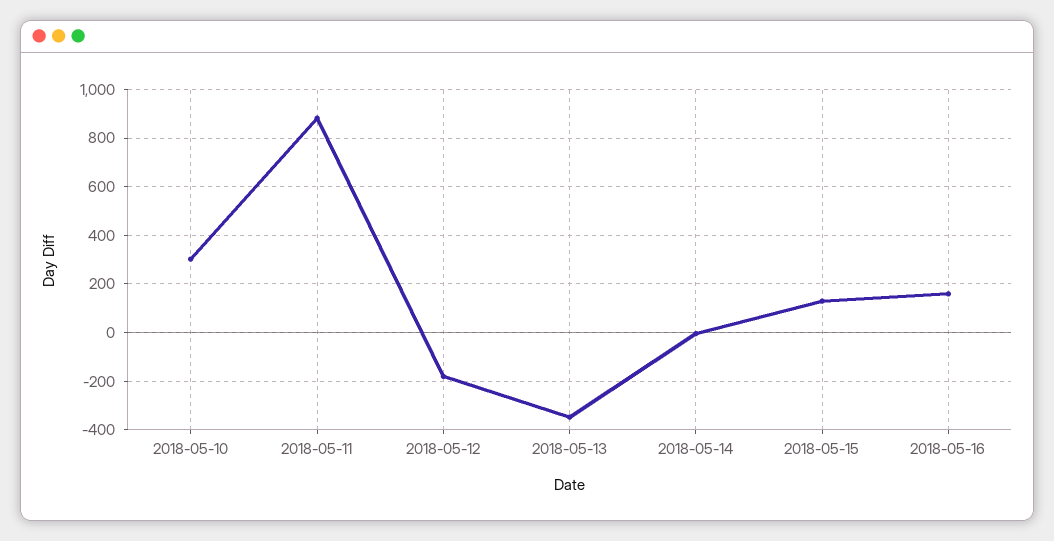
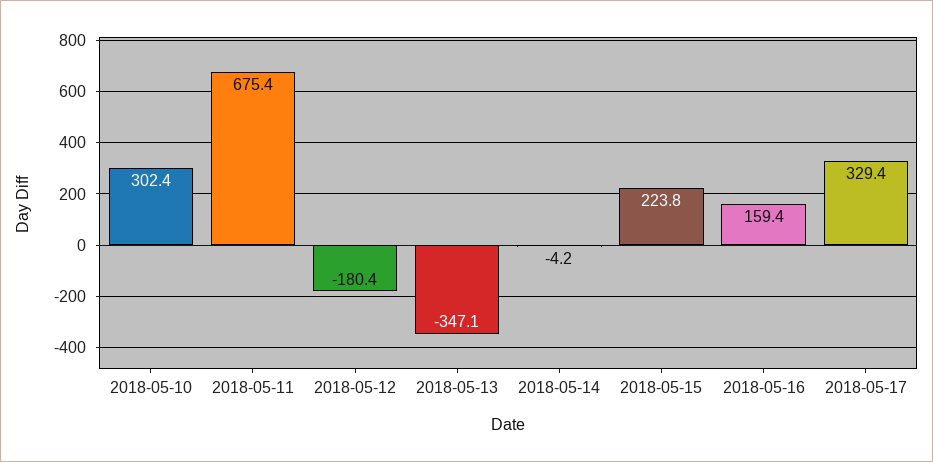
2018-05-11: 875 -> 675.4
2018-05-15: 125 -> 223.8
2018-05-17: none -> 329.4

